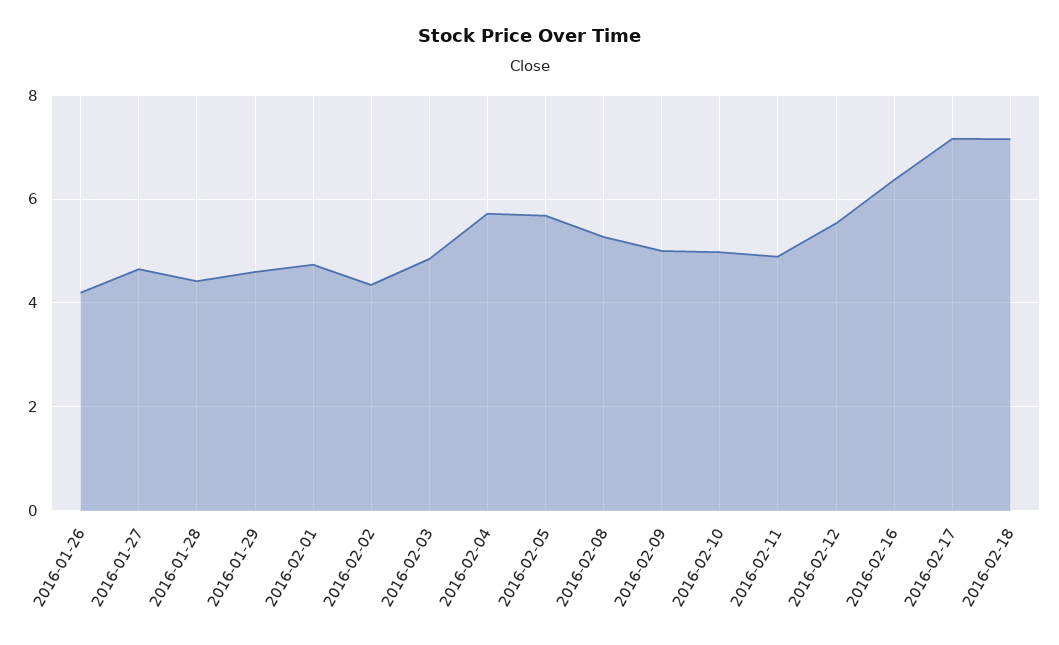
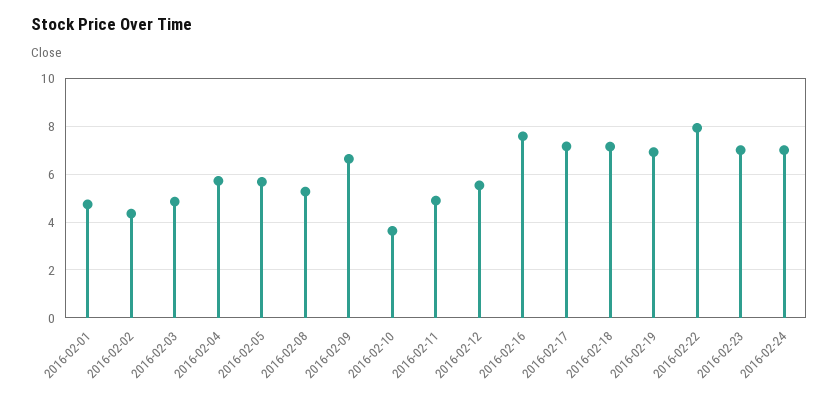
2016-01-26: 4.2 -> none
2016-01-27: 4.6 -> none
2016-01-28: 4.4 -> none
2016-01-29: 4.6 -> none
2016-02-09: 5 -> 6.5
2016-02-10: 5 -> 3.5
2016-02-16: 6.4 -> 7.5
2016-02-19: none -> 7
2016-02-22: none -> 8
2016-02-23: none -> 7
2016-02-24: none -> 7

